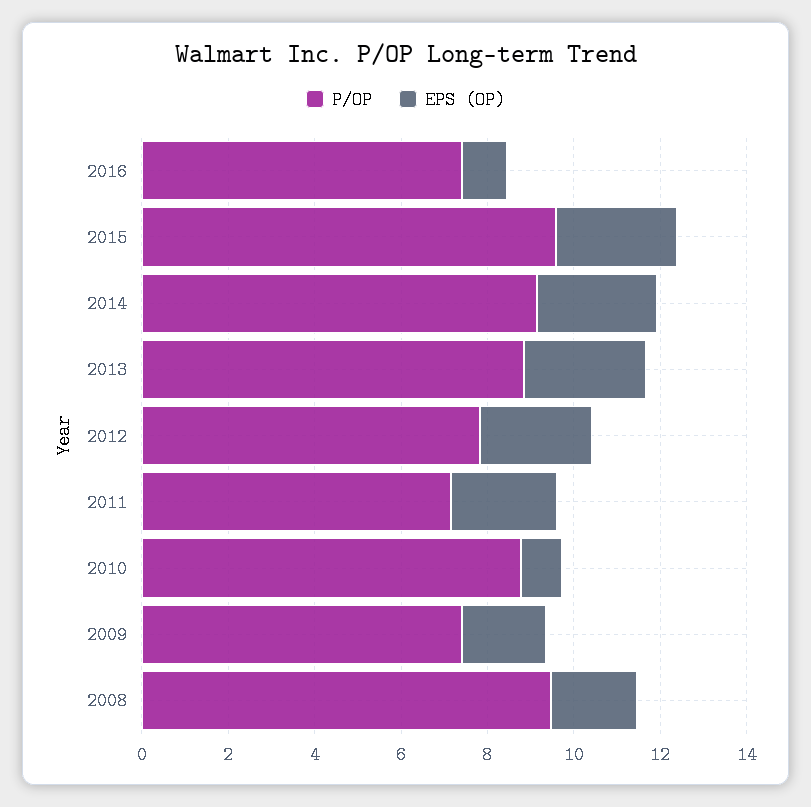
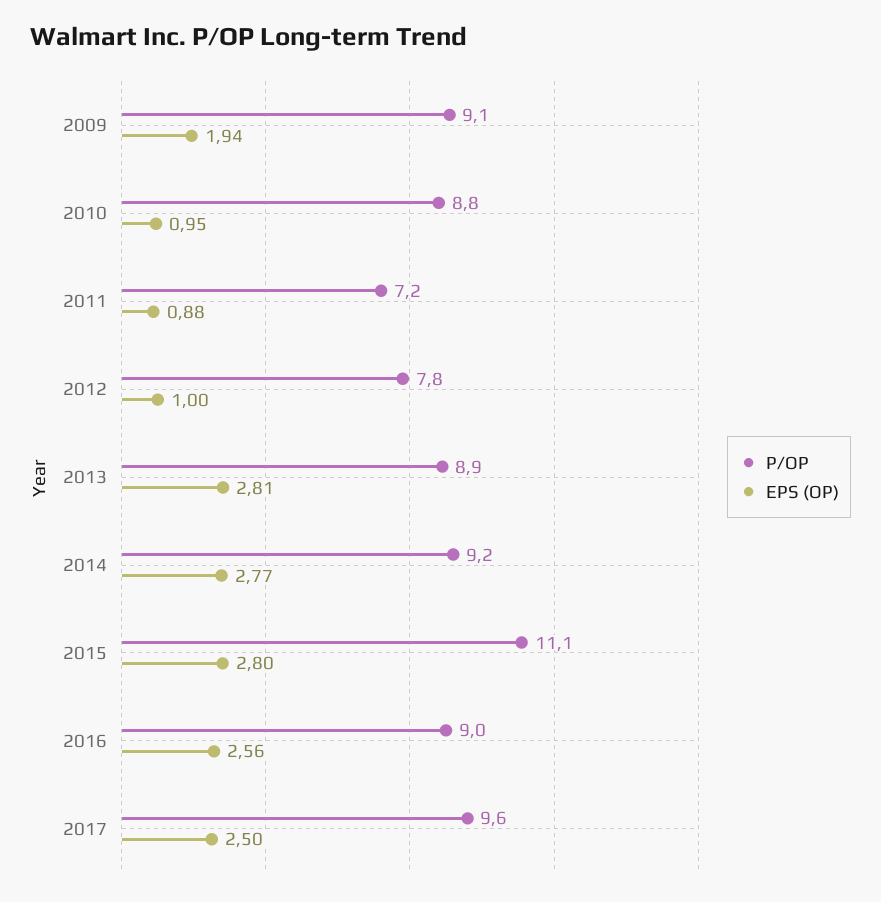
P/OP, 2016: 7.5 -> 9
EPS (OP), 2016: 1 -> 2.56
P/OP, 2015: 9.5 -> 11.1
EPS (OP), 2012: 2.5 -> 1
EPS (OP), 2011: 2.5 -> 0.88
P/OP, 2009: 7.5 -> 9.1
P/OP, 2008: 9.5 -> none
EPS (OP), 2008: 2 -> none
P/OP, 2017: none -> 9.6
EPS (OP), 2017: none -> 2.5

